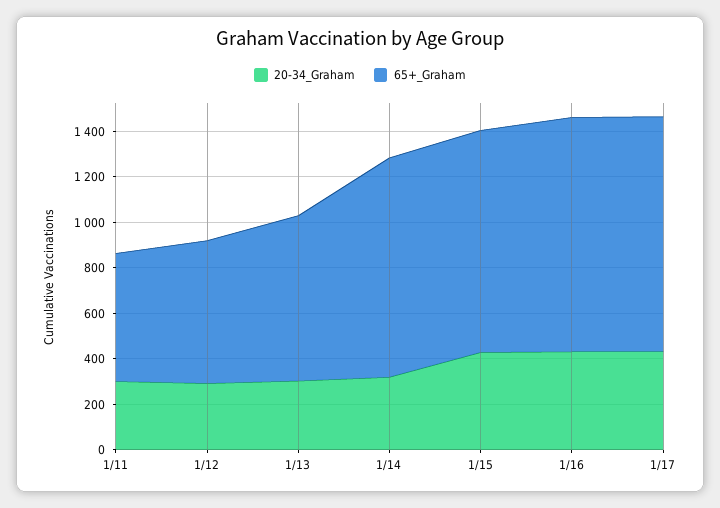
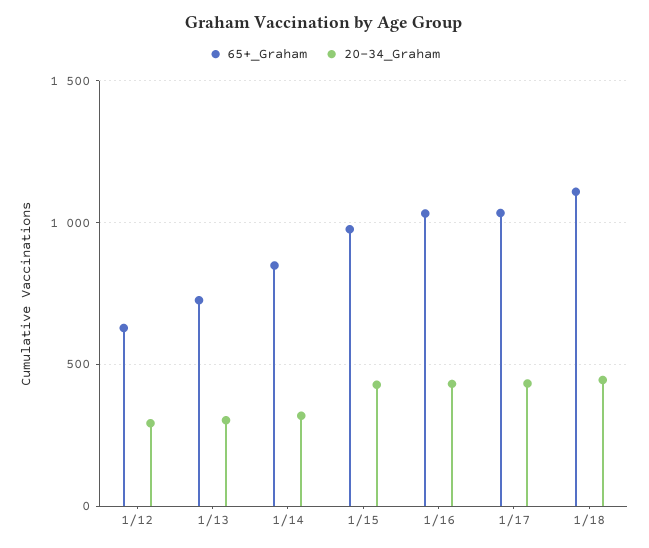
20-34_Graham, 1/11: 300 -> none
65+_Graham, 1/11: 550 -> none
65+_Graham, 1/14: 950 -> 850
65+_Graham, 1/18: none -> 1100
20-34_Graham, 1/18: none -> 450

